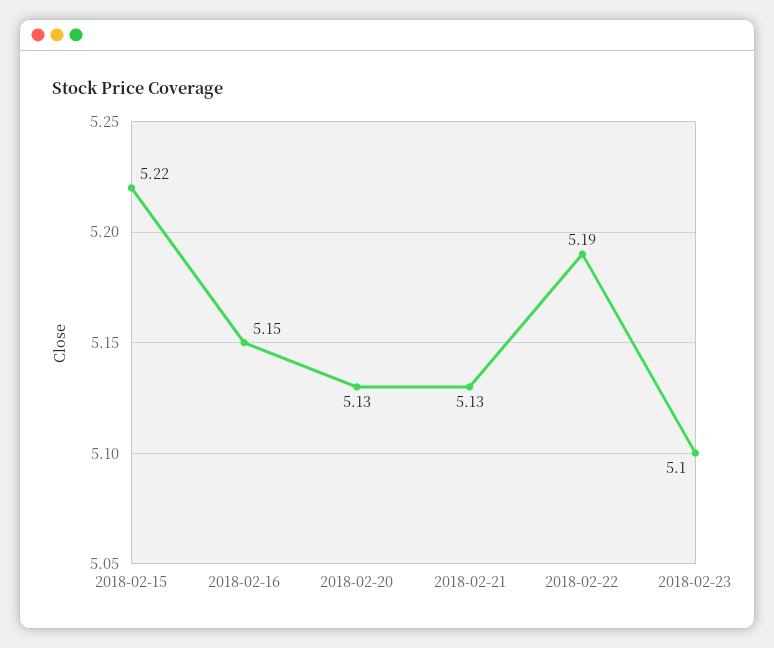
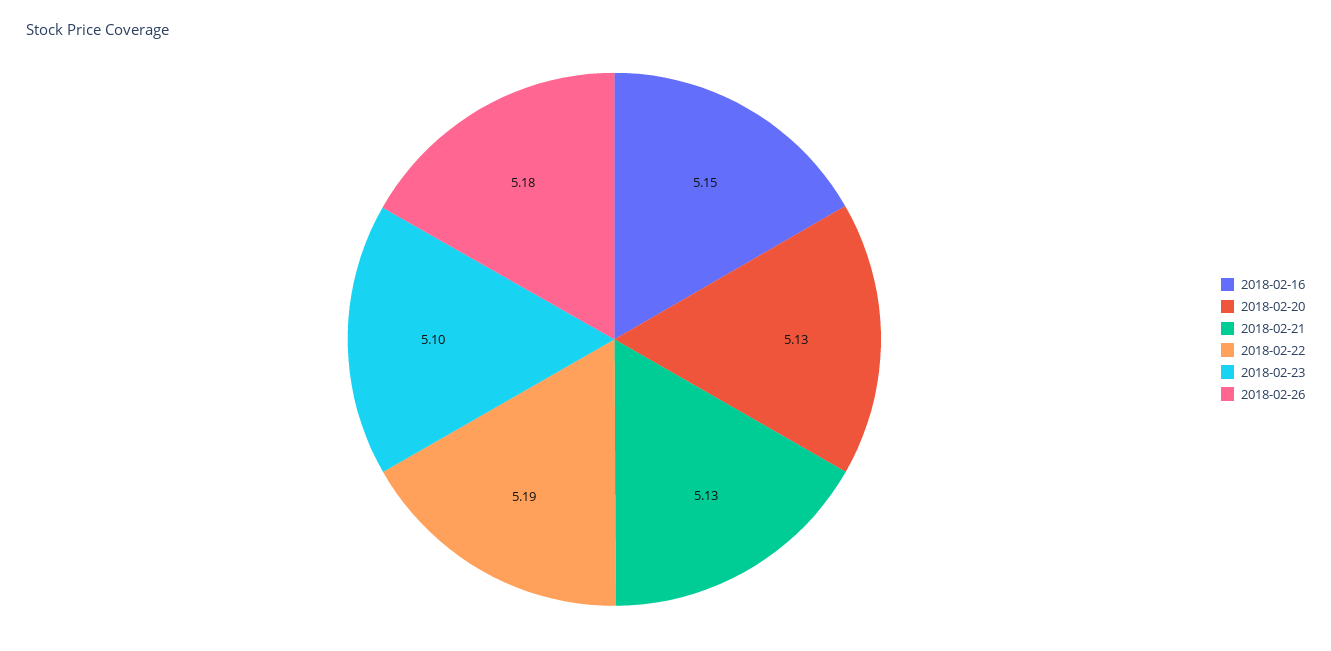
2018-02-15: 5.22 -> none
2018-02-26: none -> 5.18

